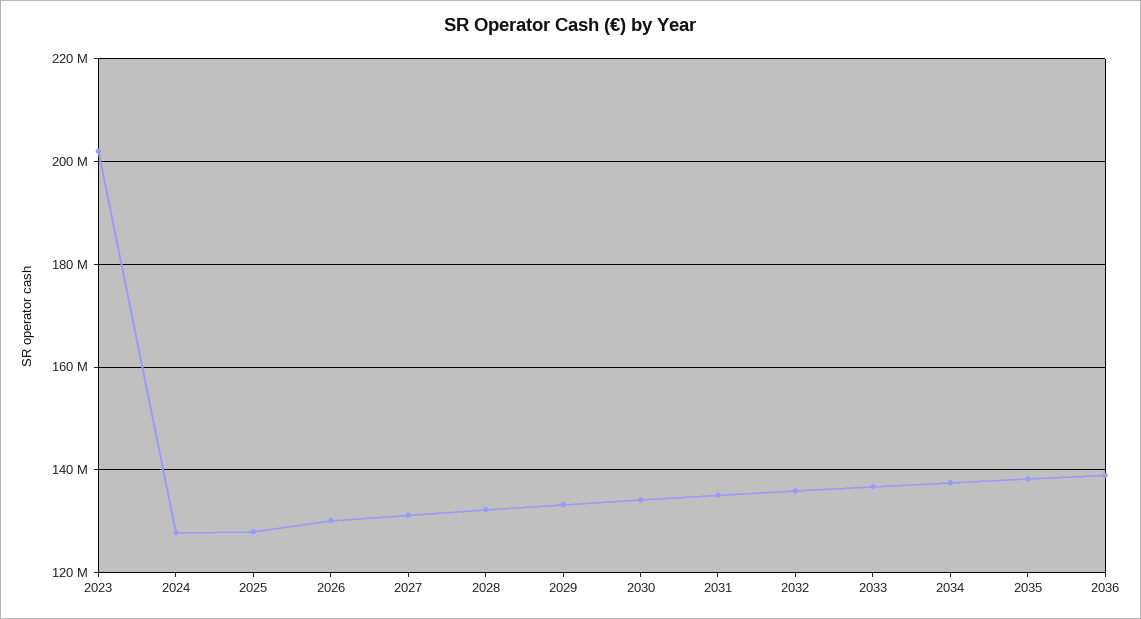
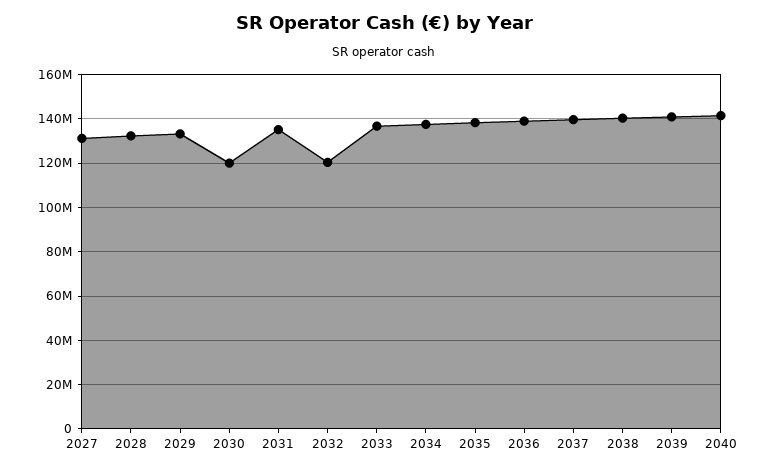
2023: 202000000 -> none
2024: 128000000 -> none
2025: 128000000 -> none
2026: 130000000 -> none
2030: 134000000 -> 120000000
2032: 136000000 -> 120000000
2037: none -> 140000000
2038: none -> 140000000
2039: none -> 140000000
2040: none -> 140000000

